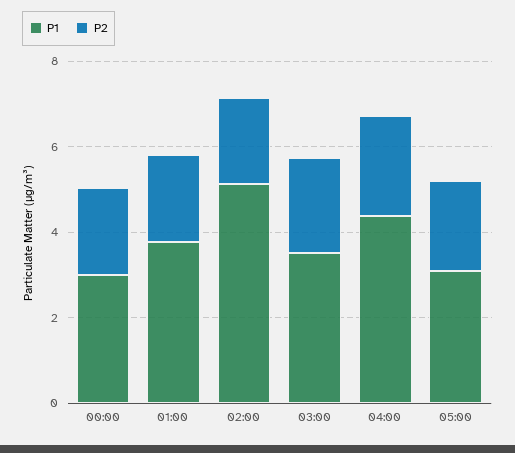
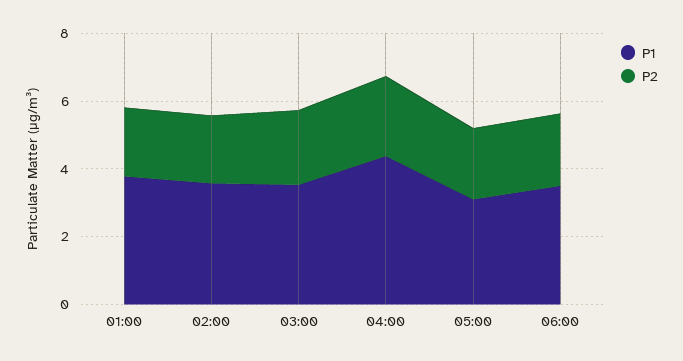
P1, 00:00: 3 -> none
P2, 00:00: 2 -> none
P1, 02:00: 5 -> 3.5
P1, 06:00: none -> 3.5
P2, 06:00: none -> 2

